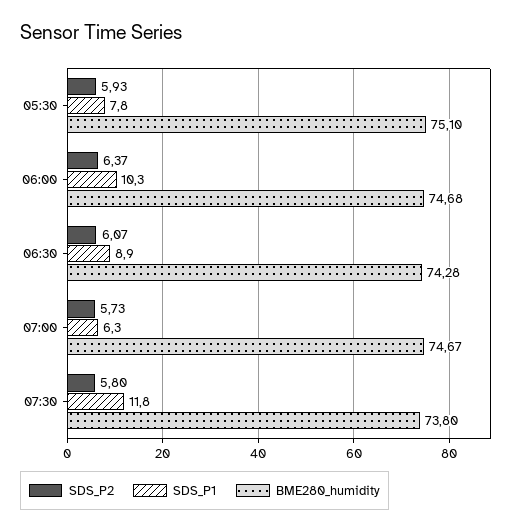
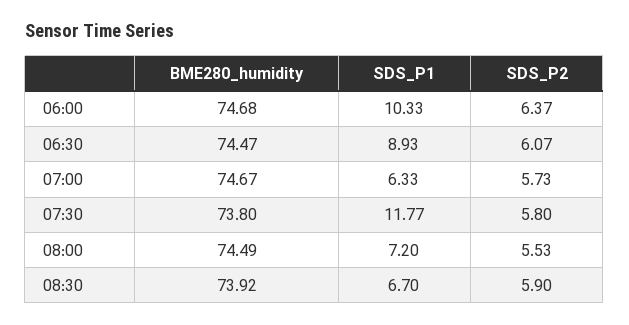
SDS_P2, 05:30: 5.93 -> none
SDS_P1, 05:30: 7.8 -> none
BME280_humidity, 05:30: 75.1 -> none
BME280_humidity, 06:30: 74.28 -> 74.47
BME280_humidity, 08:00: none -> 74.49
SDS_P1, 08:00: none -> 7.2
SDS_P2, 08:00: none -> 5.53
BME280_humidity, 08:30: none -> 73.92
SDS_P1, 08:30: none -> 6.7
SDS_P2, 08:30: none -> 5.9

